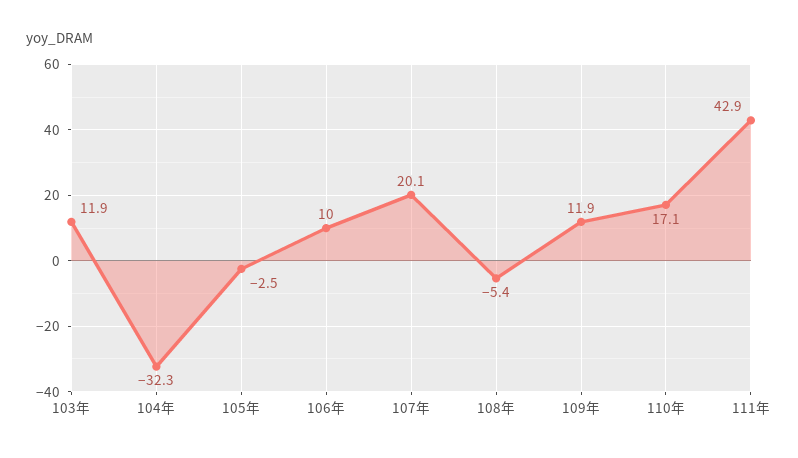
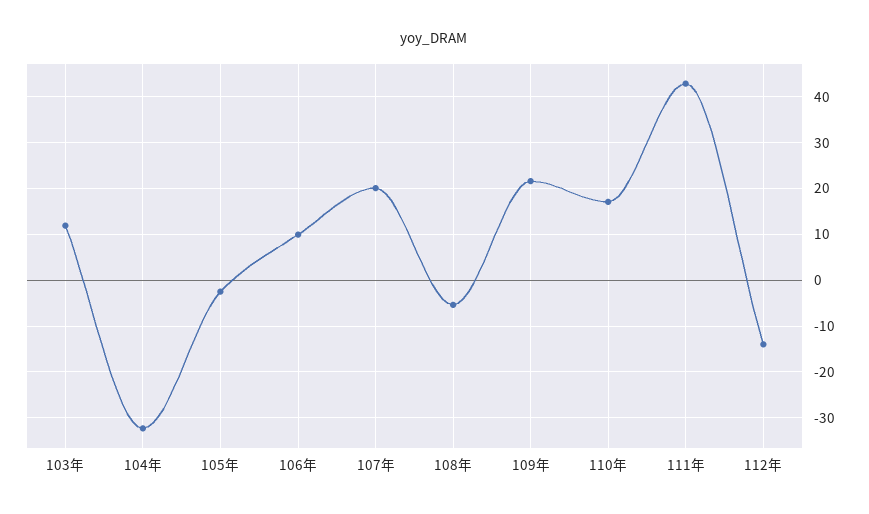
109年: 11.9 -> 22
112年: none -> -14

